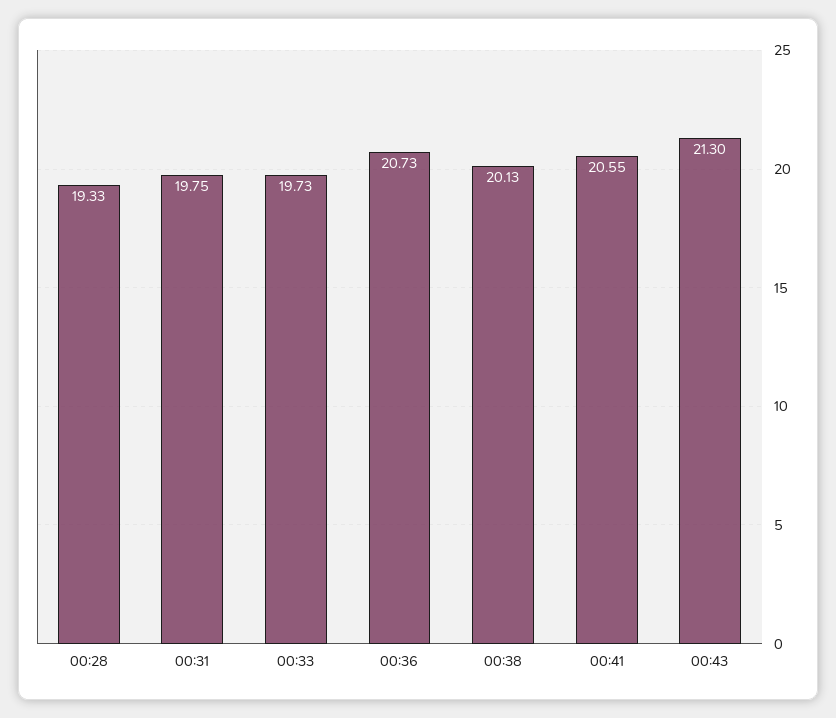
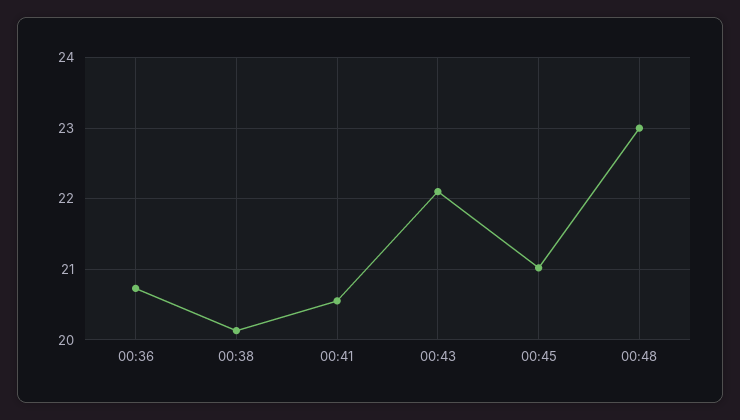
00:28: 19.33 -> none
00:31: 19.75 -> none
00:33: 19.73 -> none
00:43: 21.3 -> 22.1
00:45: none -> 21
00:48: none -> 23

